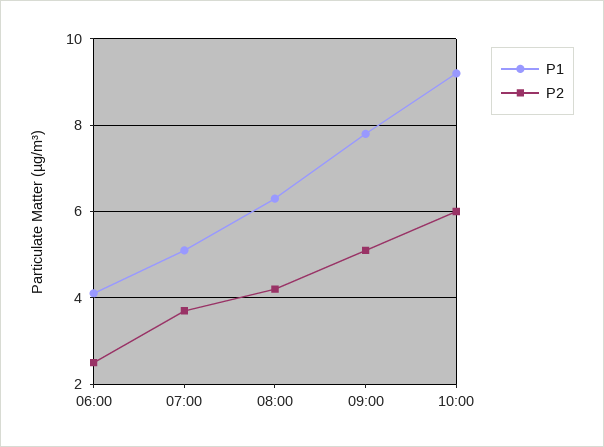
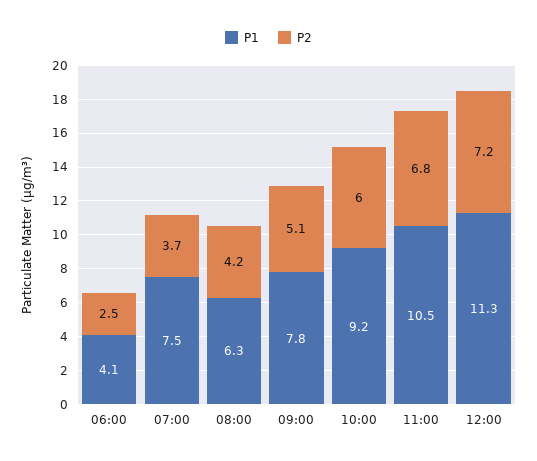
P1, 07:00: 5 -> 7.5
P1, 11:00: none -> 10.5
P2, 11:00: none -> 6.8
P1, 12:00: none -> 11.3
P2, 12:00: none -> 7.2

